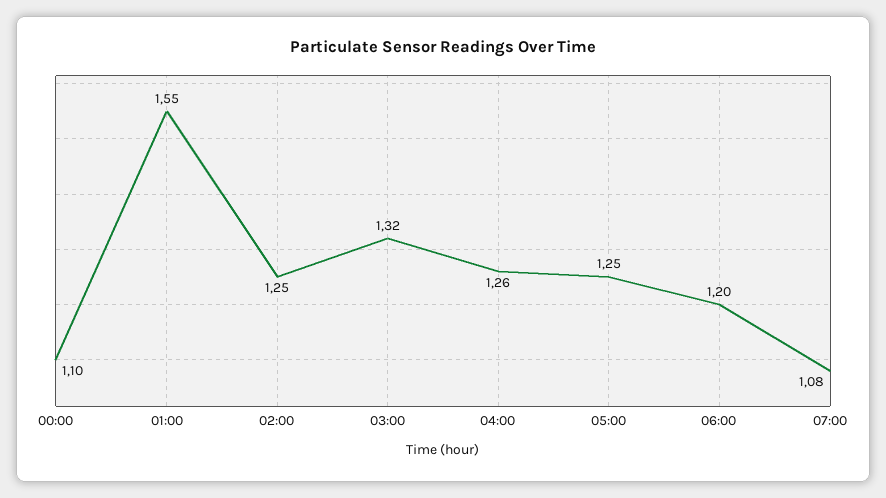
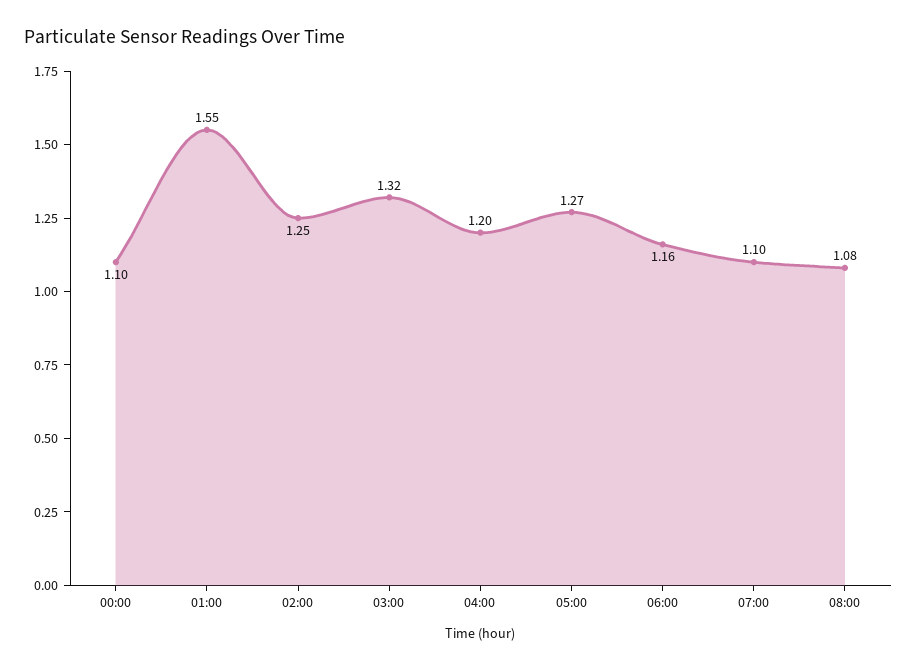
04:00: 1.26 -> 1.2
05:00: 1.25 -> 1.27
06:00: 1.2 -> 1.16
07:00: 1.08 -> 1.1
08:00: none -> 1.08

